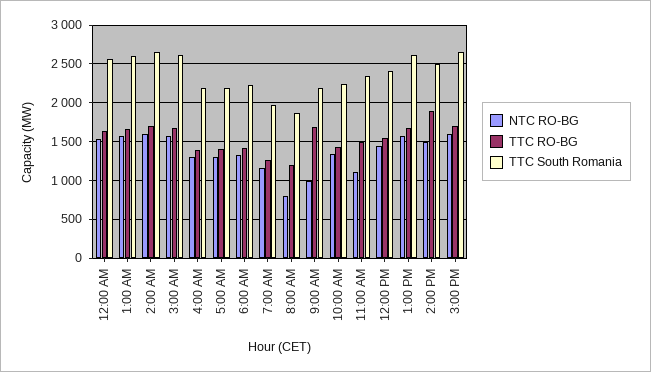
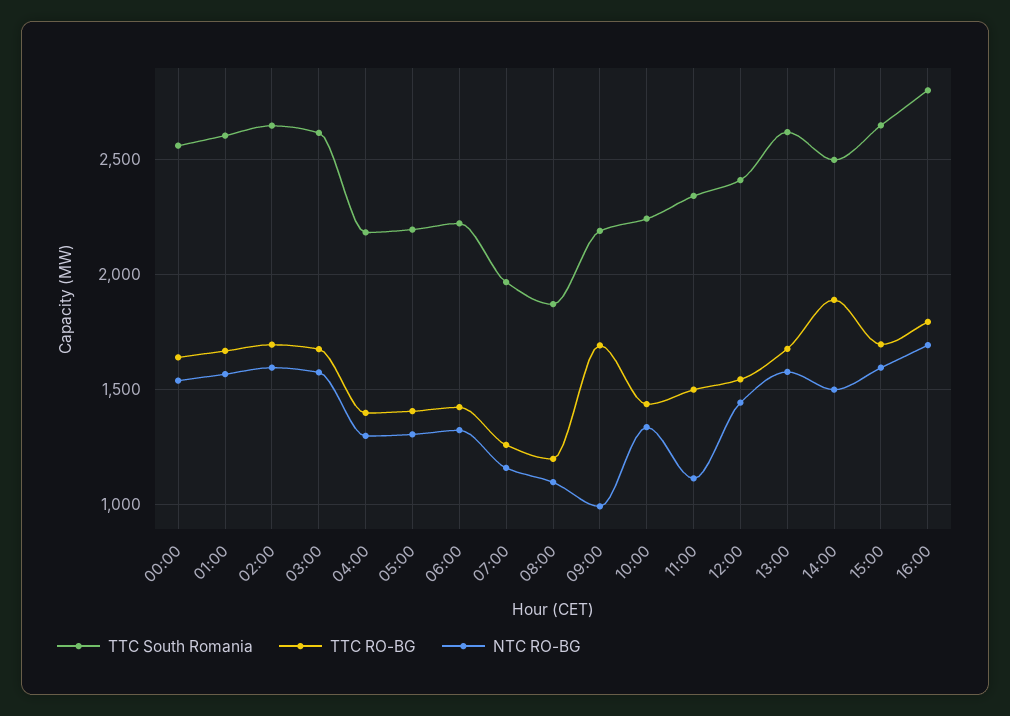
NTC RO-BG, 8:00 AM: 800 -> 1100
TTC South Romania, 16:00: none -> 2800
TTC RO-BG, 16:00: none -> 1800
NTC RO-BG, 16:00: none -> 1700

